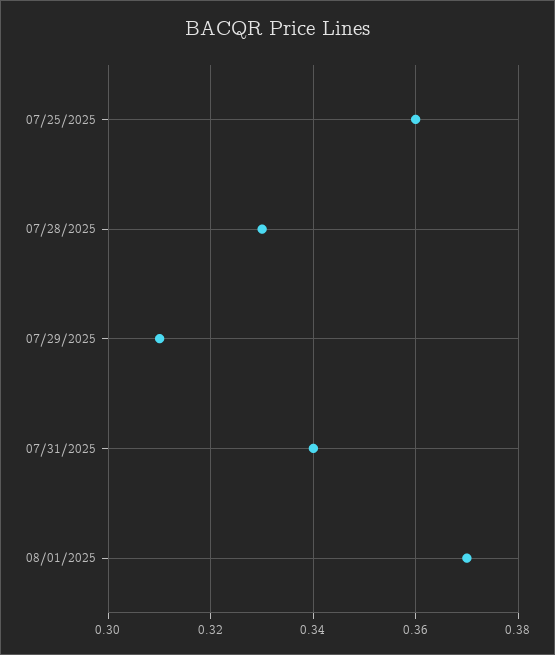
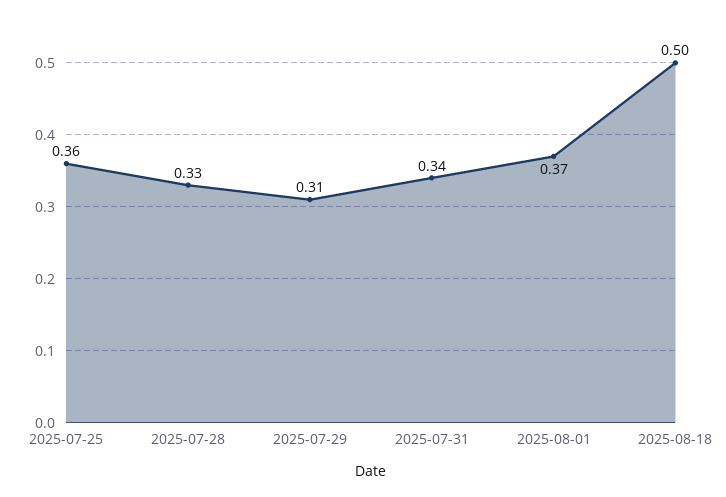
2025-08-18: none -> 0.5

